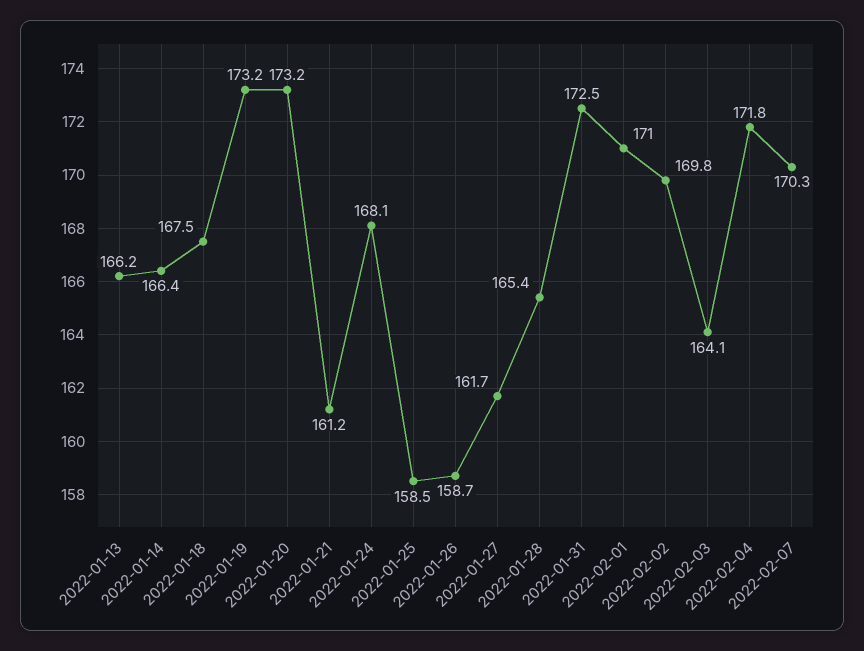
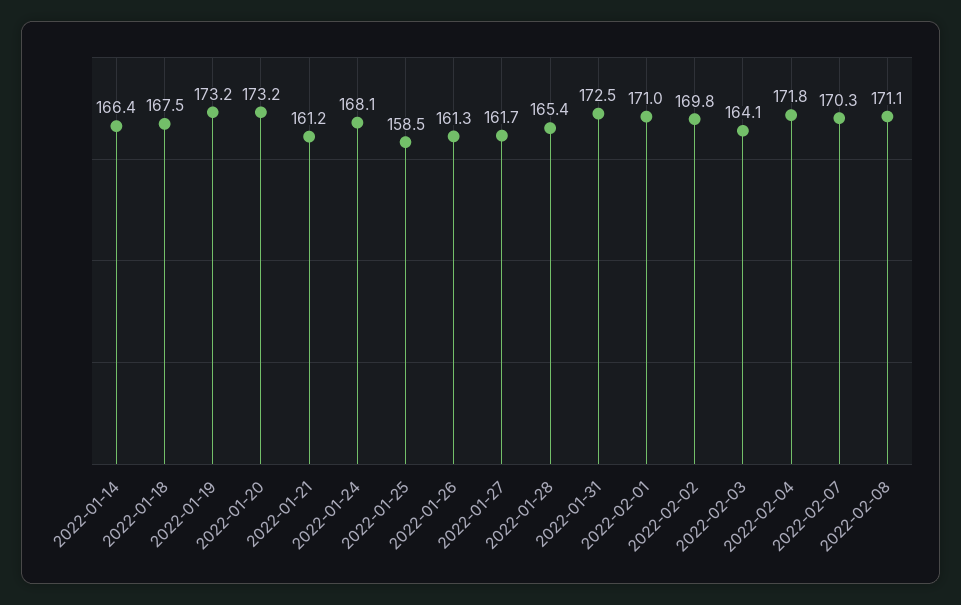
2022-01-13: 166.2 -> none
2022-01-26: 158.7 -> 161.3
2022-02-08: none -> 171.1

